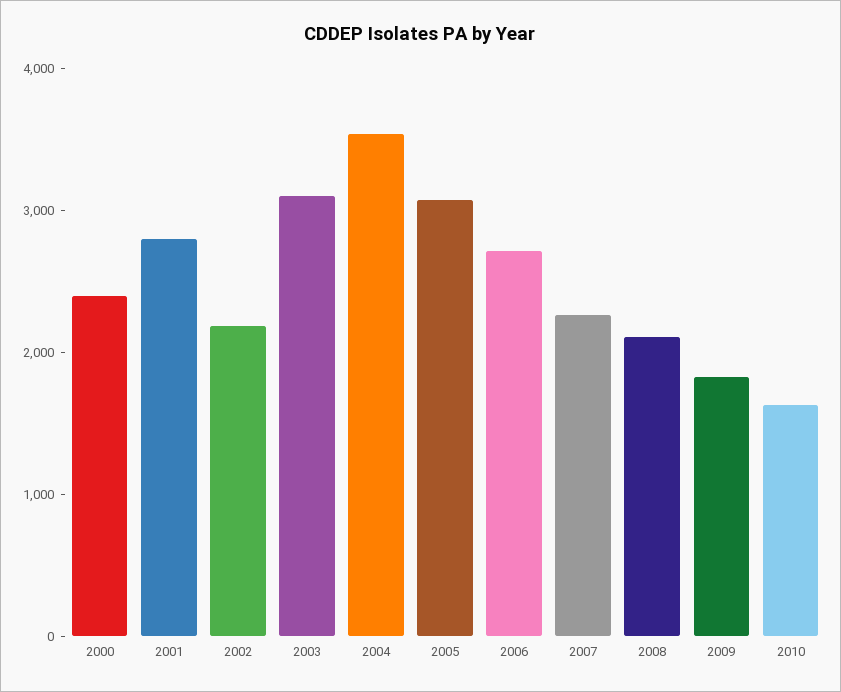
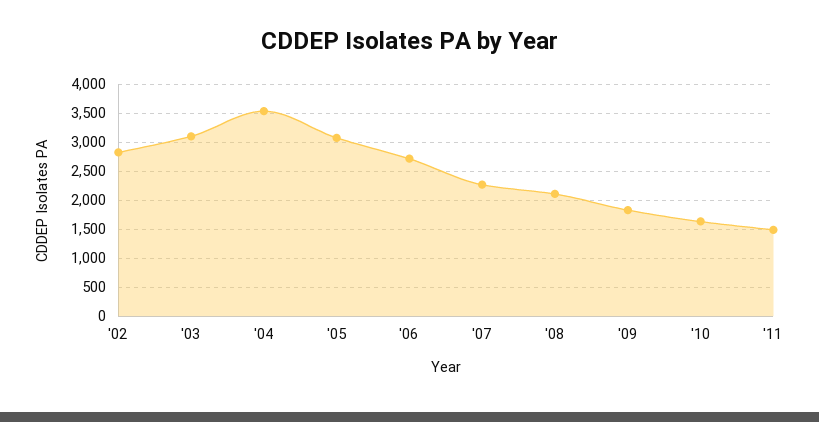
2000: 2400 -> none
2001: 2800 -> none
2002: 2200 -> 2750
'11: none -> 1500

